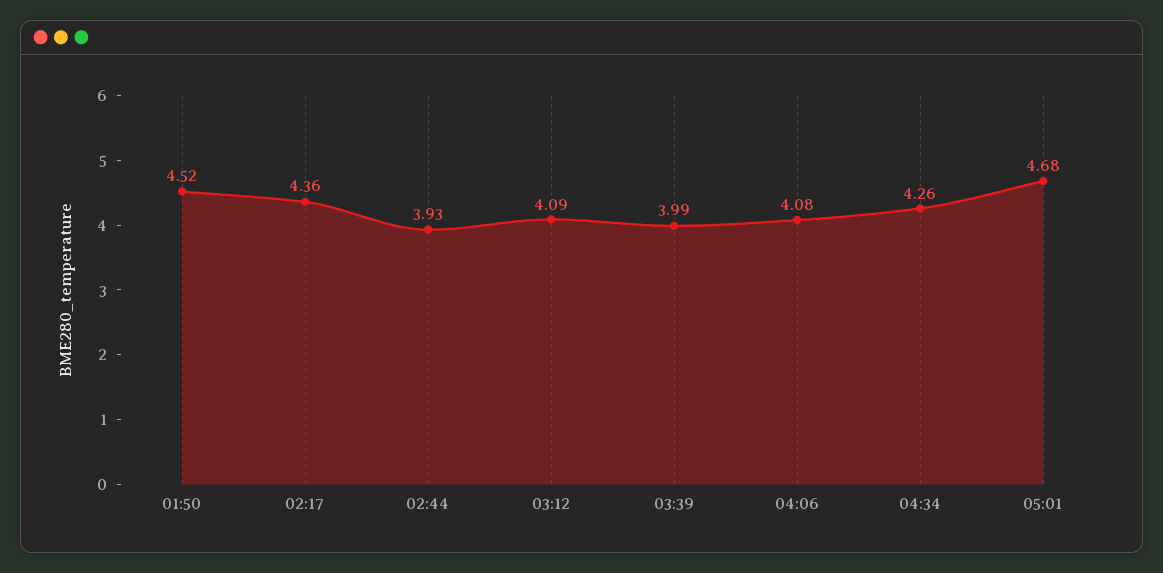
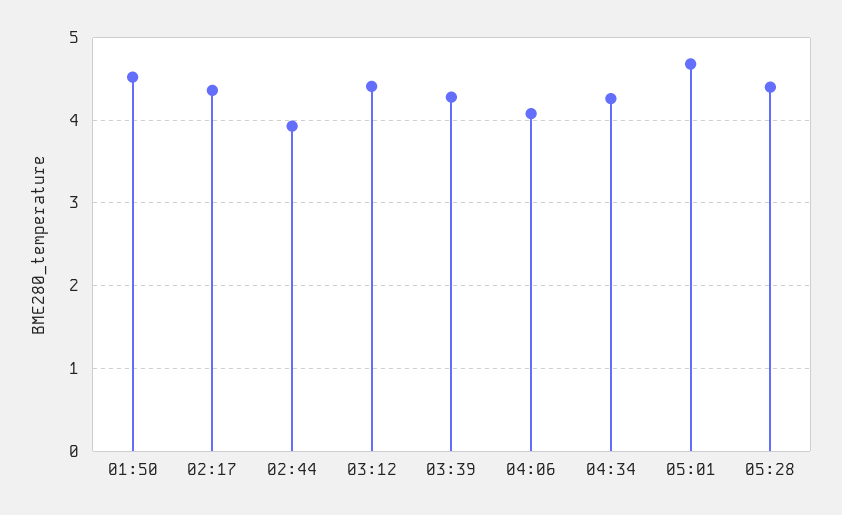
03:12: 4.09 -> 4.4
03:39: 3.99 -> 4.3
05:28: none -> 4.4

